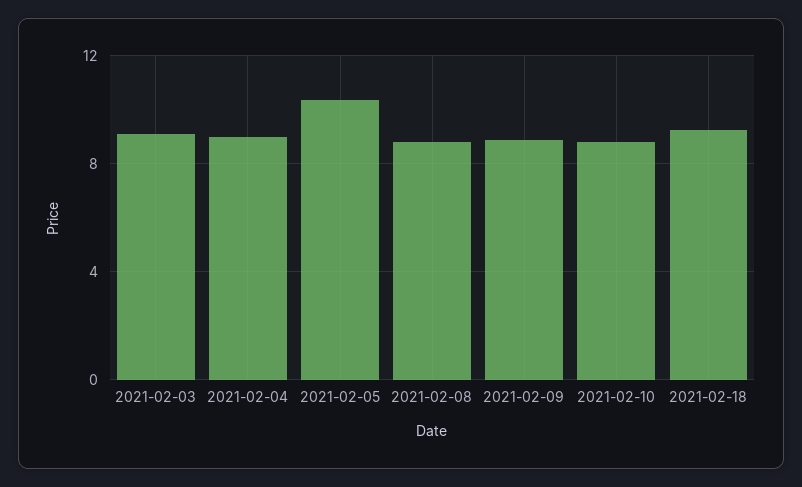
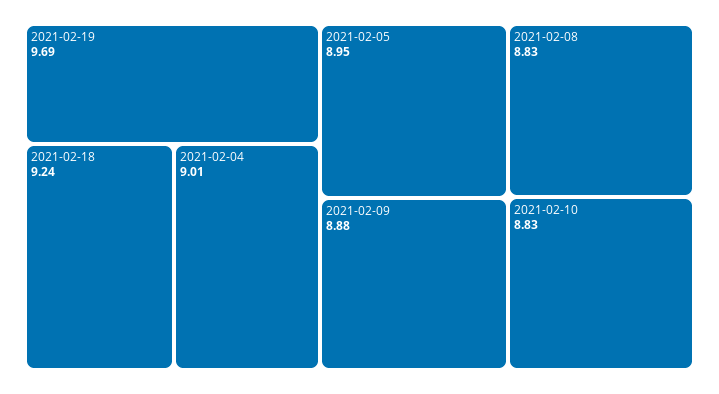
2021-02-03: 9 -> none
2021-02-05: 10.5 -> 8.95
2021-02-19: none -> 9.69

